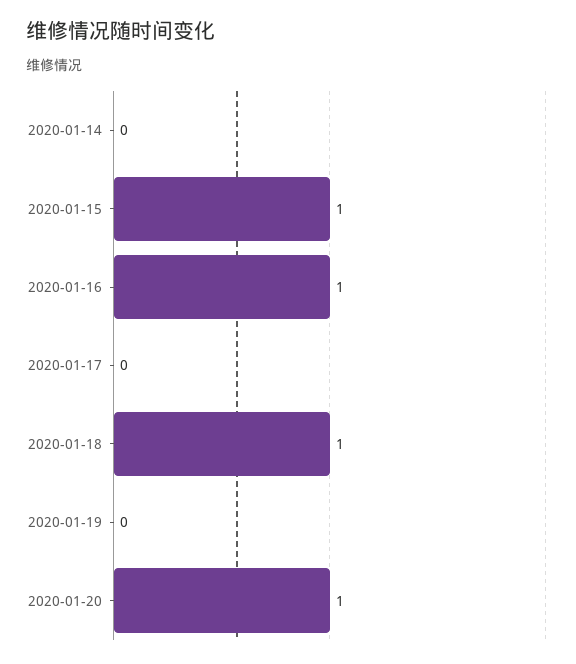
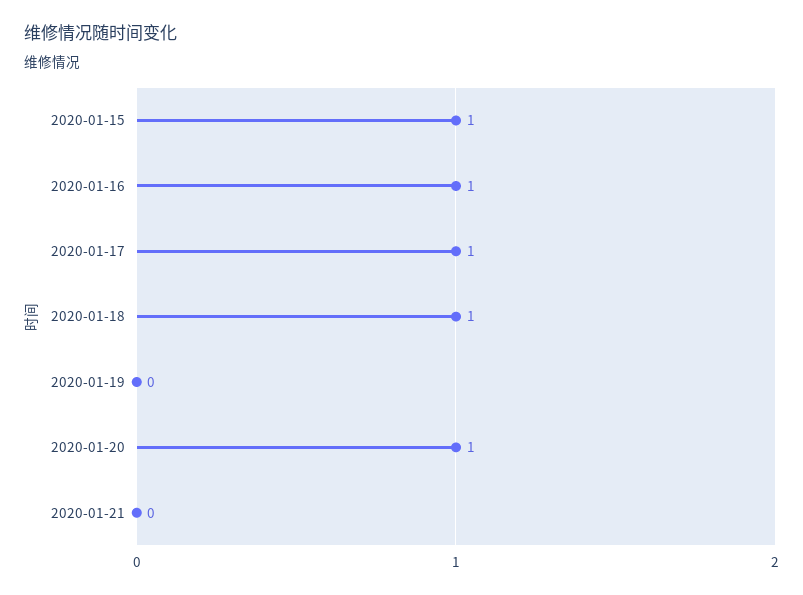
2020-01-14: 0 -> none
2020-01-17: 0 -> 1
2020-01-21: none -> 0

